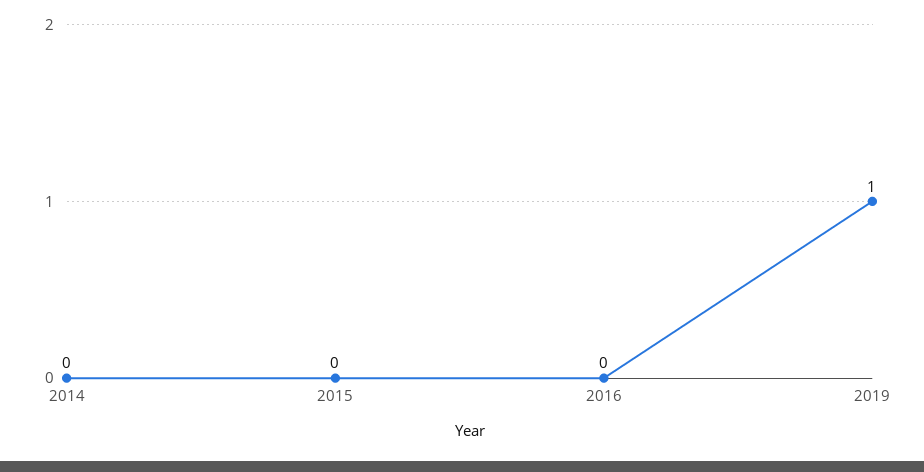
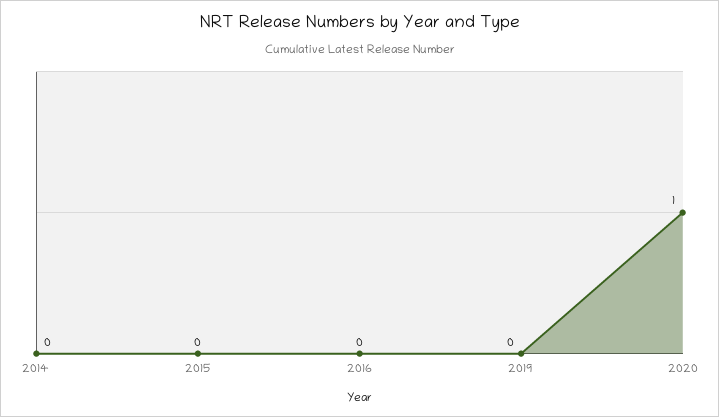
2019: 1 -> 0
2020: none -> 1

